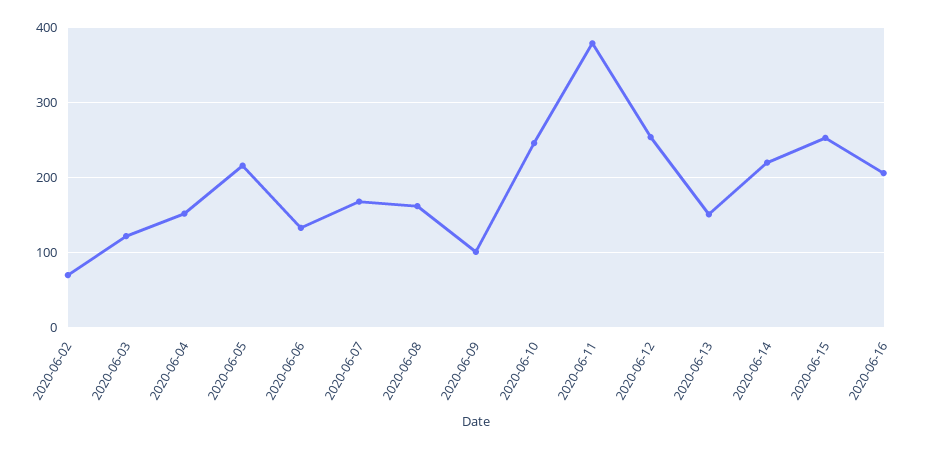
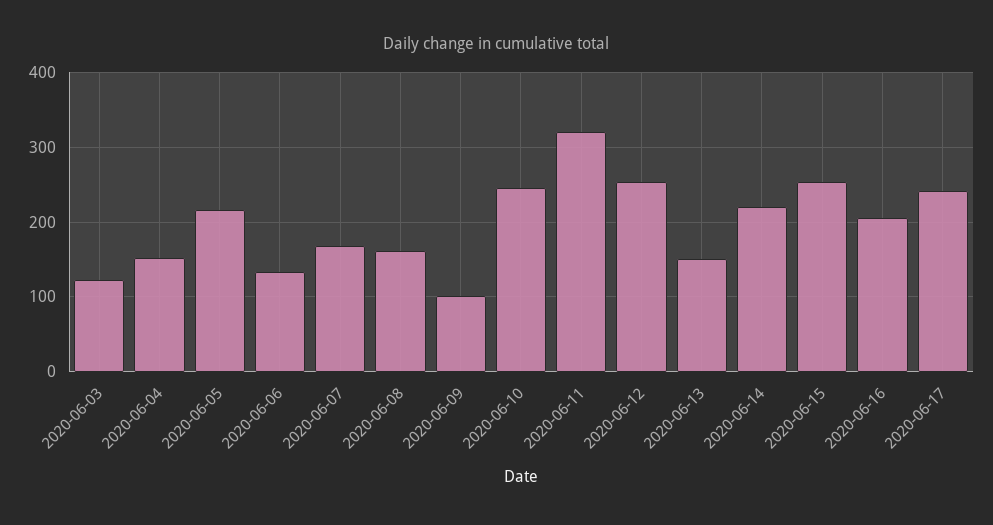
2020-06-02: 70 -> none
2020-06-11: 380 -> 320
2020-06-17: none -> 240

